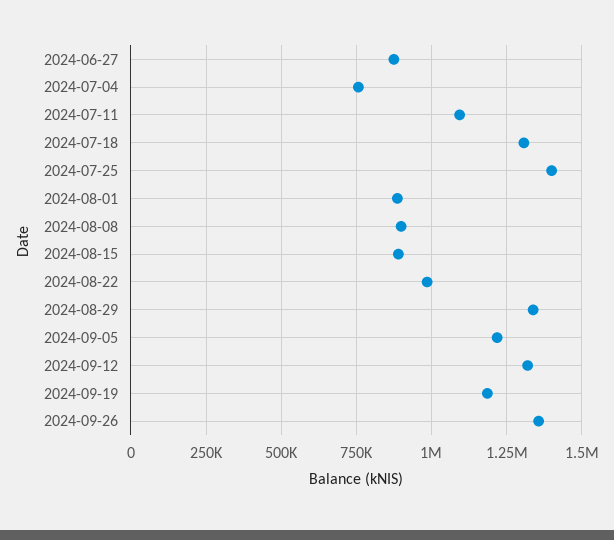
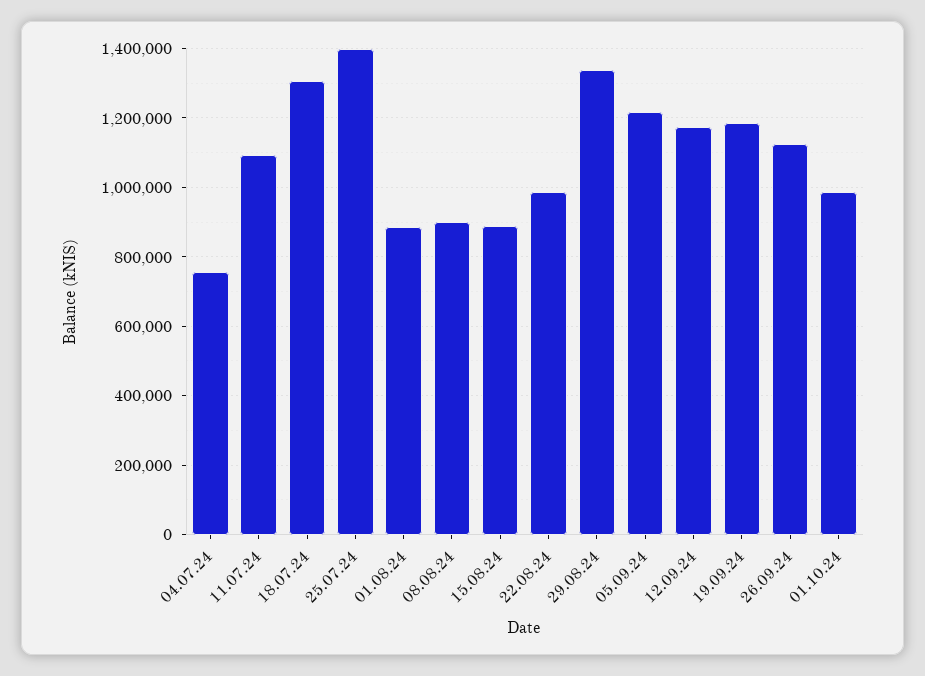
2024-06-27: 875000 -> none
2024-09-12: 1325000 -> 1180000
2024-09-26: 1350000 -> 1120000
01.10.24: none -> 980000

